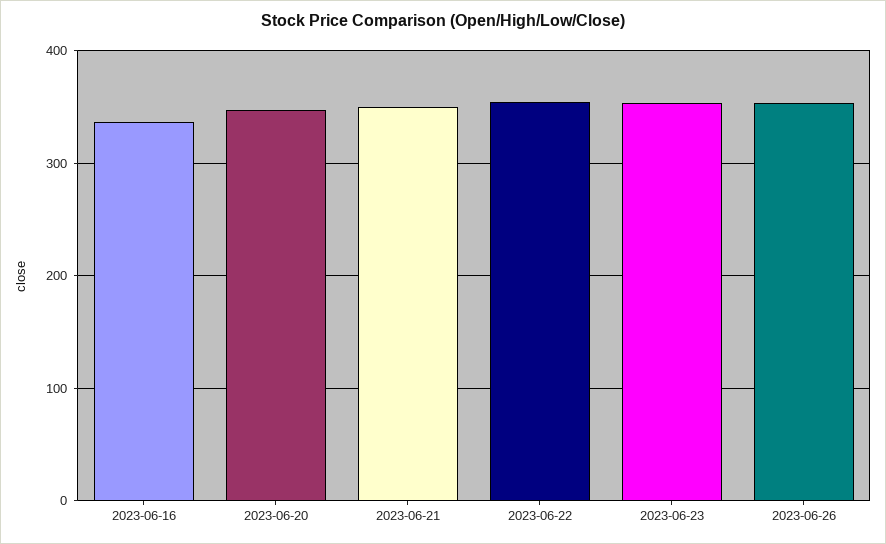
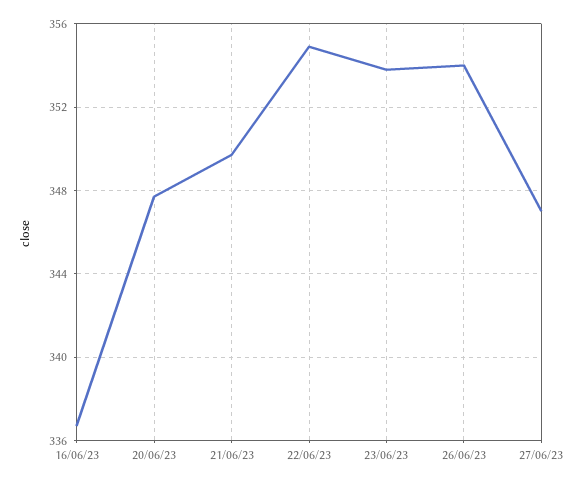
27/06/23: none -> 347

